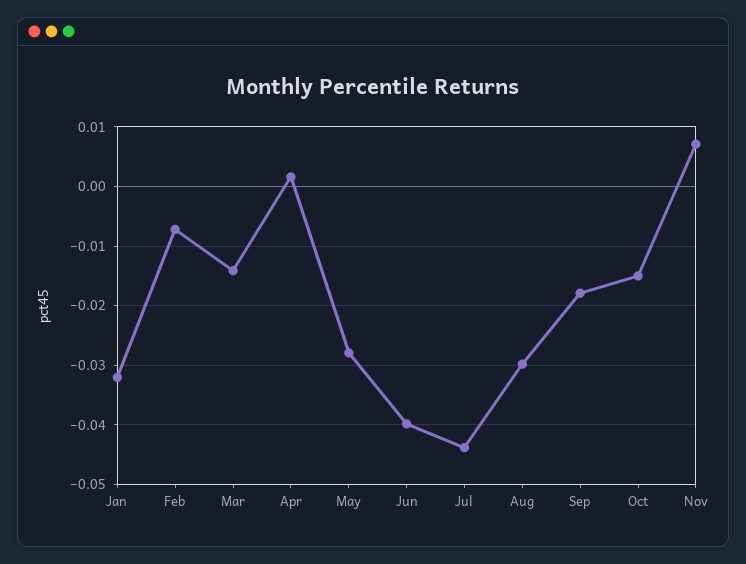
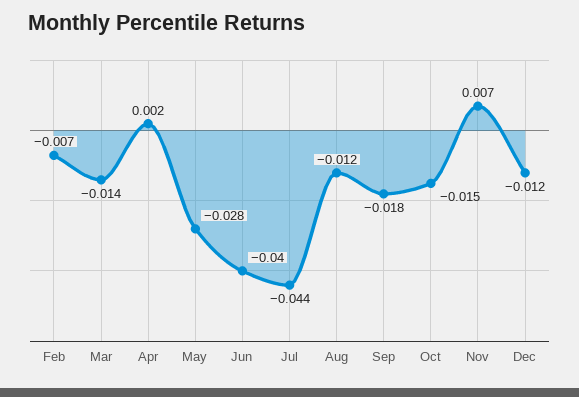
Jan: -0.032 -> none
Aug: -0.03 -> -0.012
Dec: none -> -0.012

